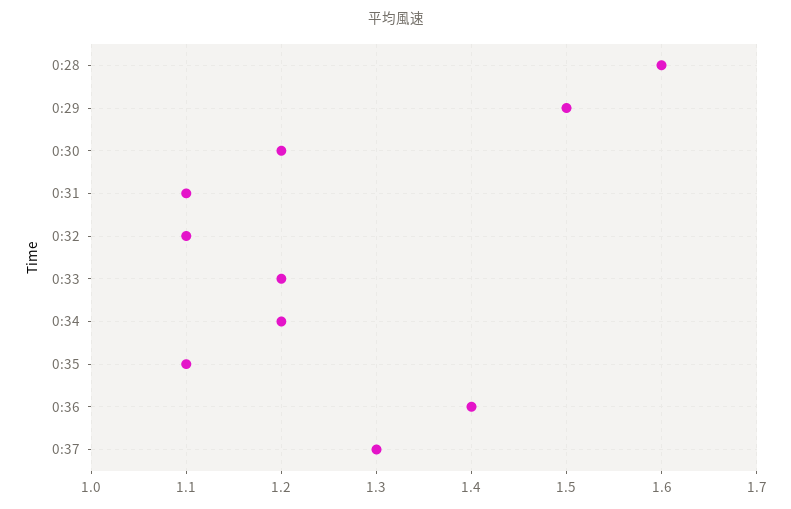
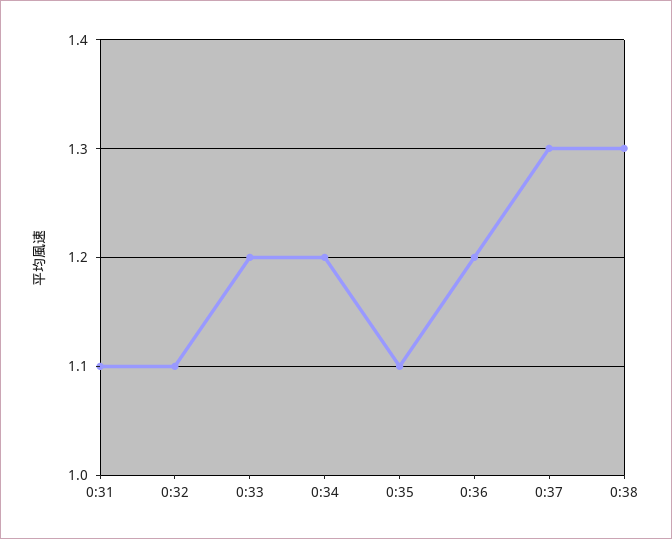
0:28: 1.6 -> none
0:29: 1.5 -> none
0:30: 1.2 -> none
0:36: 1.4 -> 1.2
0:38: none -> 1.3

